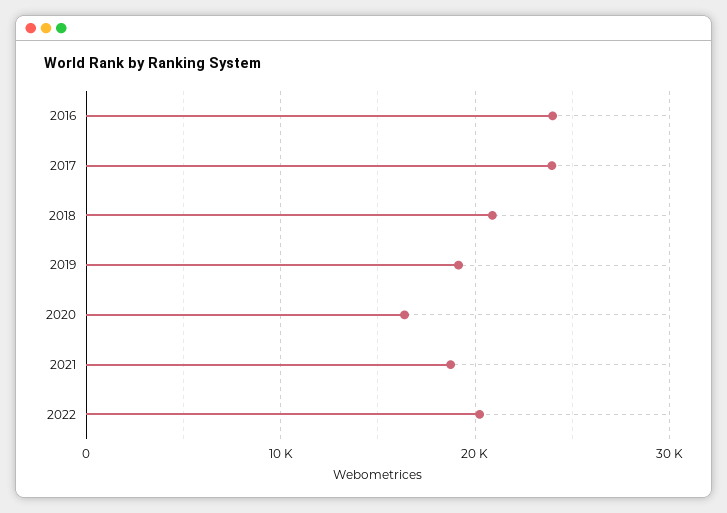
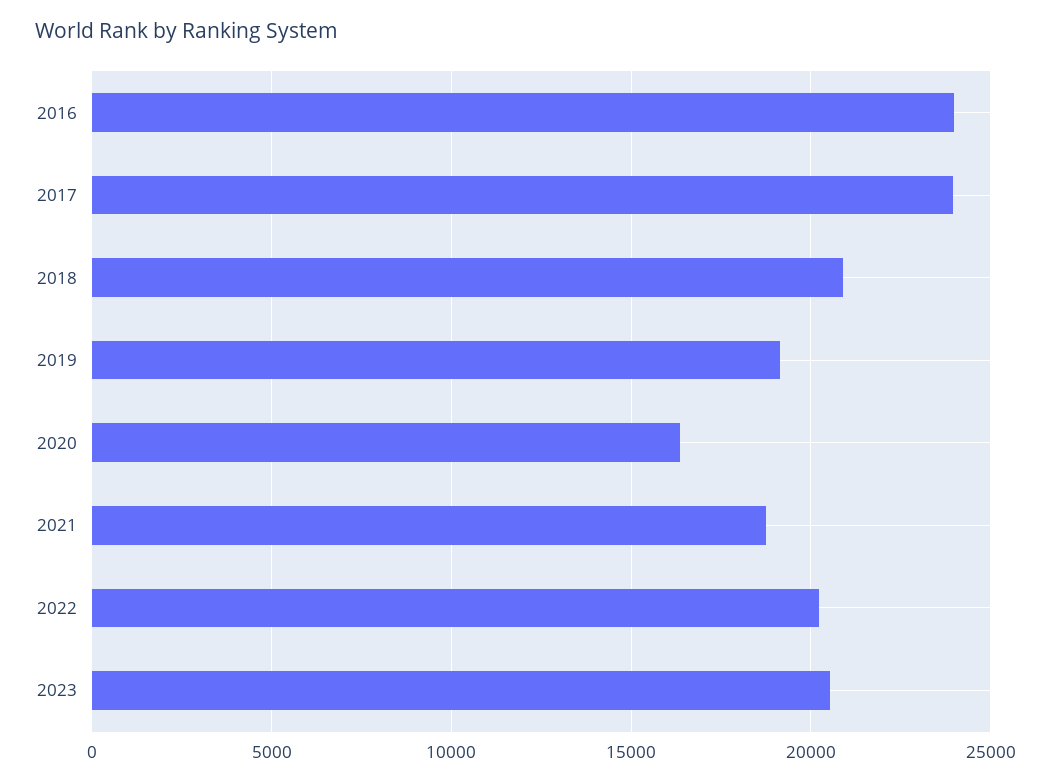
2023: none -> 20500

